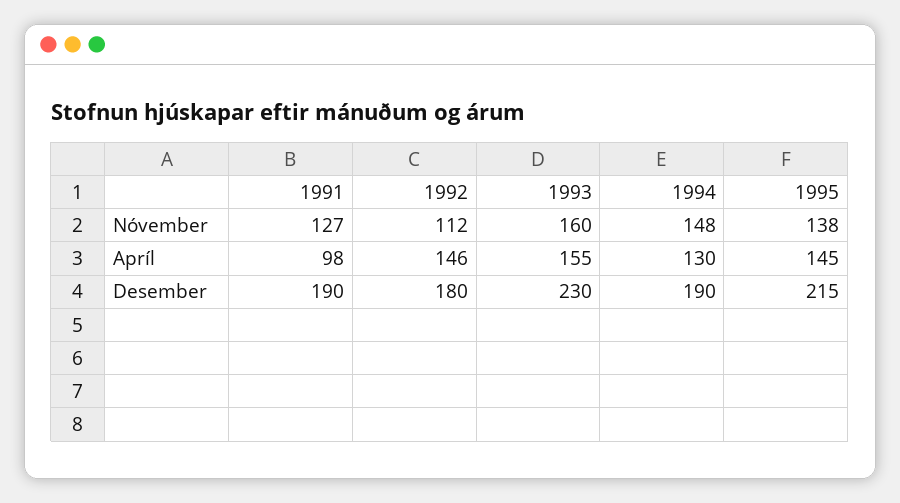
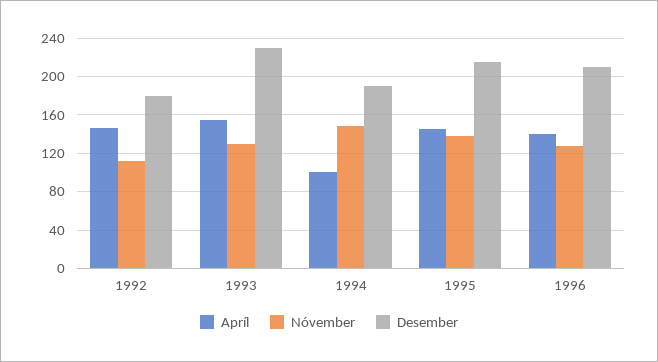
Nóvember, 1991: 127 -> none
Nóvember, 1993: 160 -> 130
Apríl, 1991: 98 -> none
Apríl, 1994: 130 -> 100
Desember, 1991: 190 -> none
Apríl, 1996: none -> 140
Nóvember, 1996: none -> 130
Desember, 1996: none -> 210

